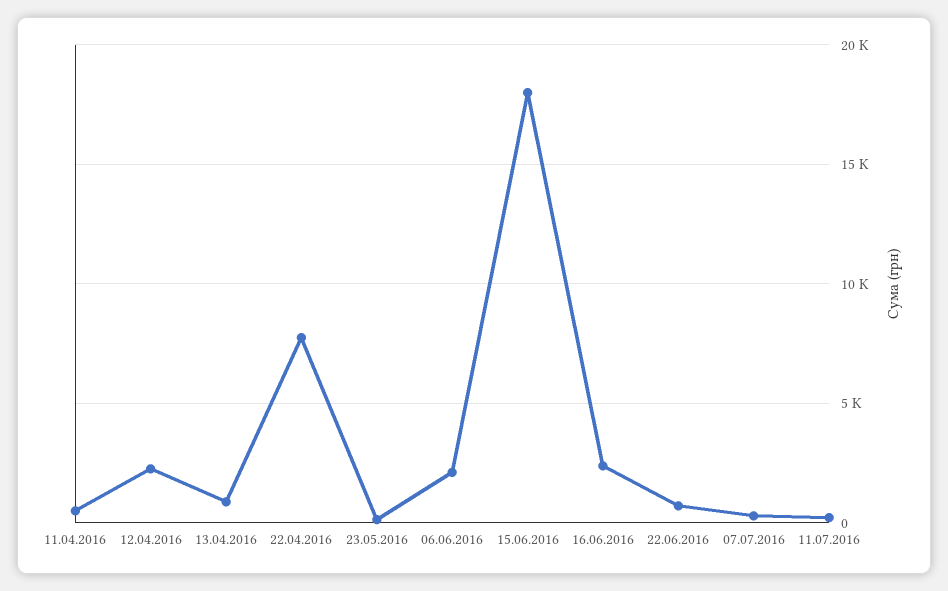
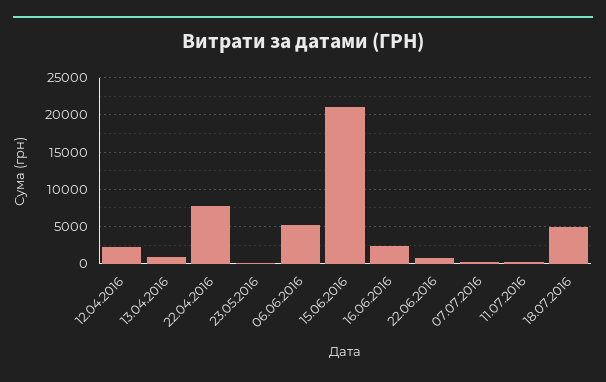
11.04.2016: 500 -> none
06.06.2016: 2000 -> 5000
15.06.2016: 18000 -> 21000
18.07.2016: none -> 5000

